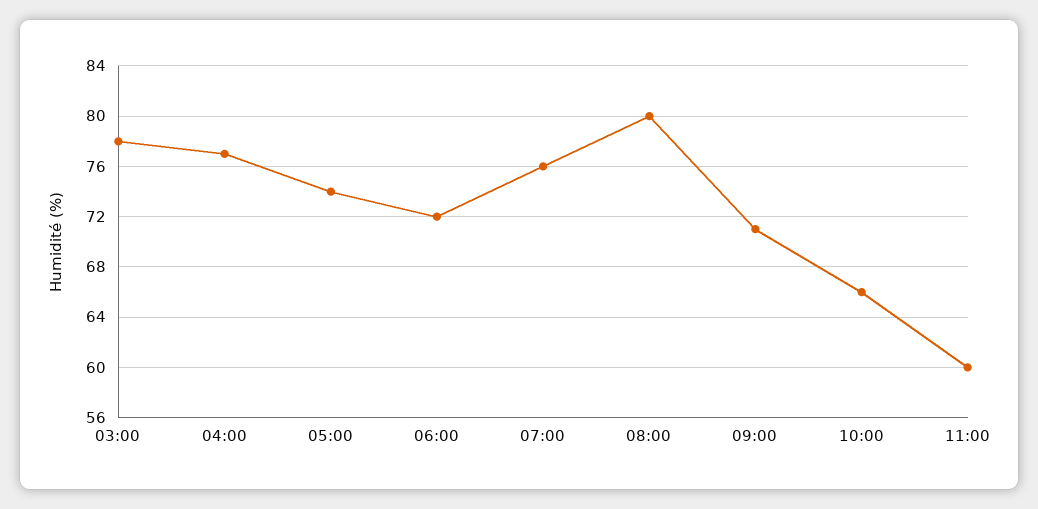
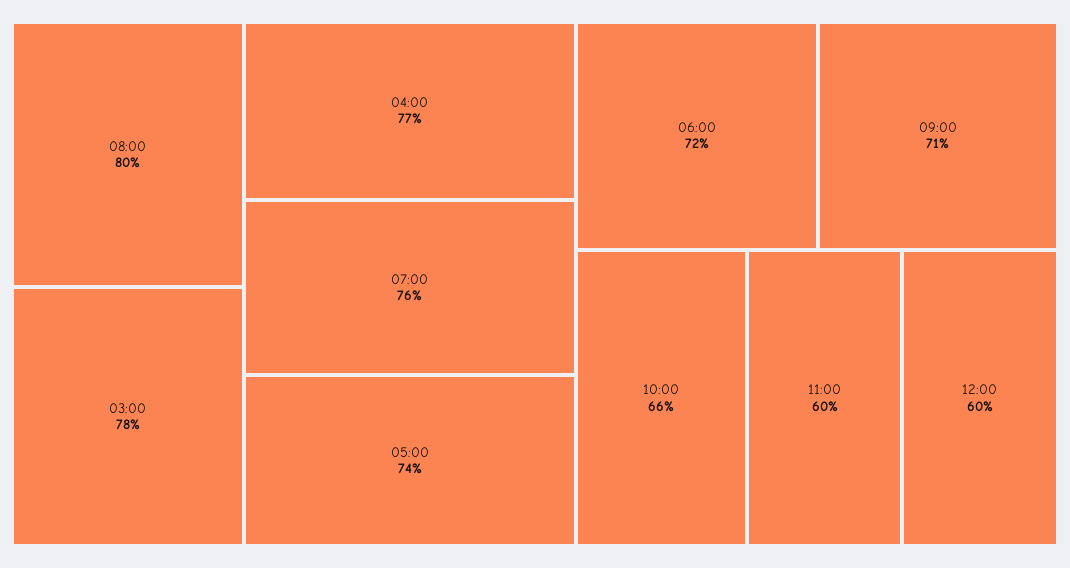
12:00: none -> 60

